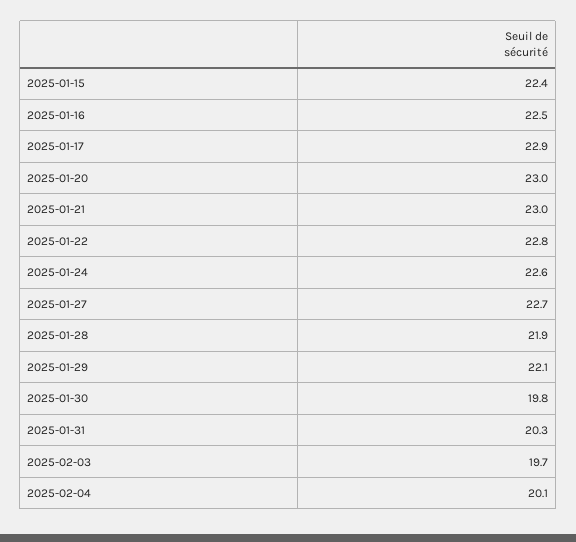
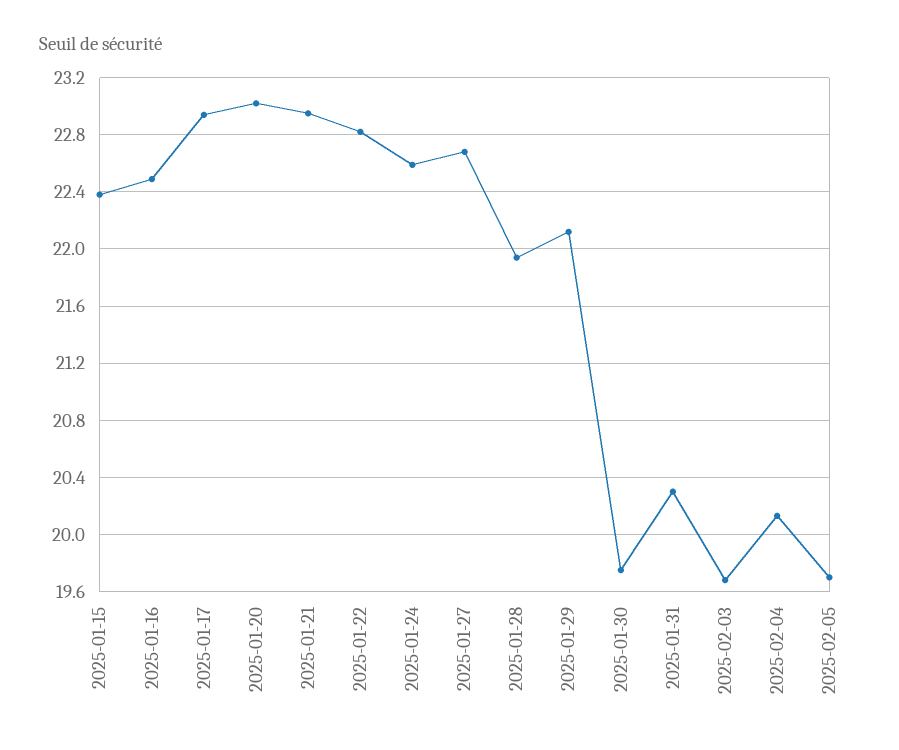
2025-02-05: none -> 19.7

